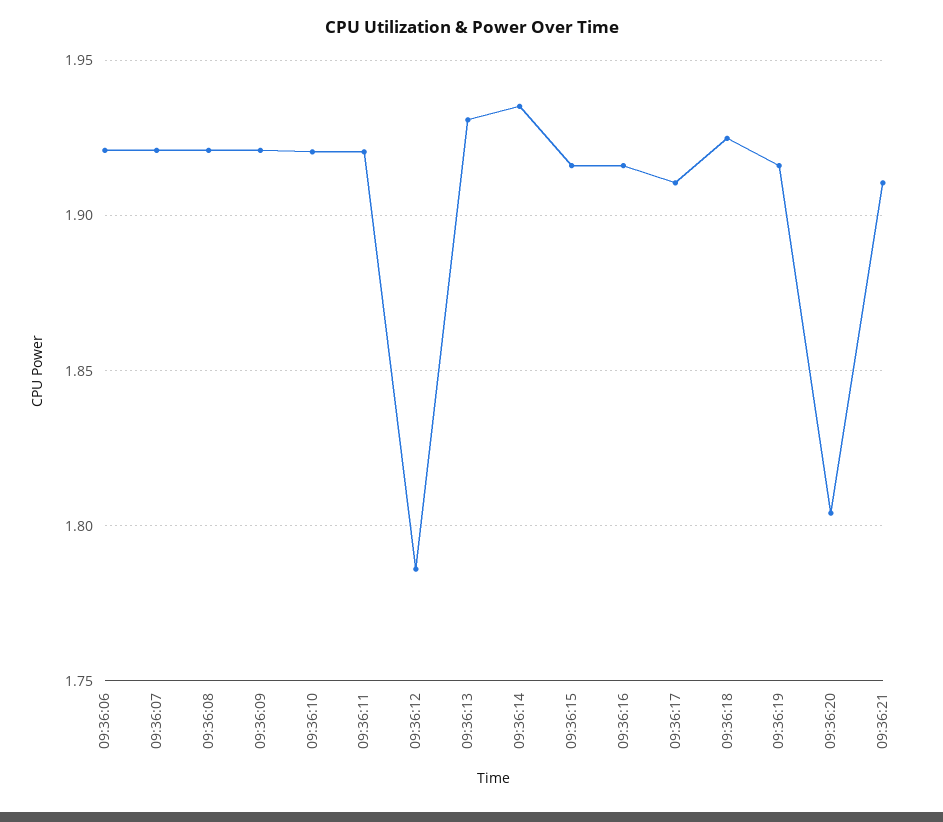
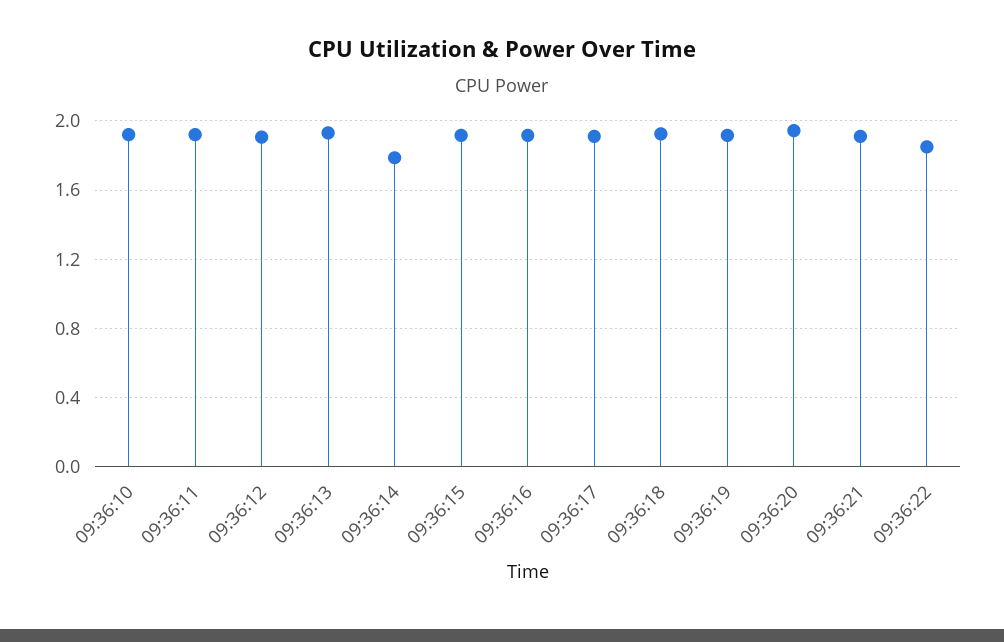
09:36:06: 1.92 -> none
09:36:07: 1.92 -> none
09:36:08: 1.92 -> none
09:36:09: 1.92 -> none
09:36:12: 1.785 -> 1.9
09:36:14: 1.935 -> 1.8
09:36:20: 1.805 -> 1.95
09:36:22: none -> 1.85

